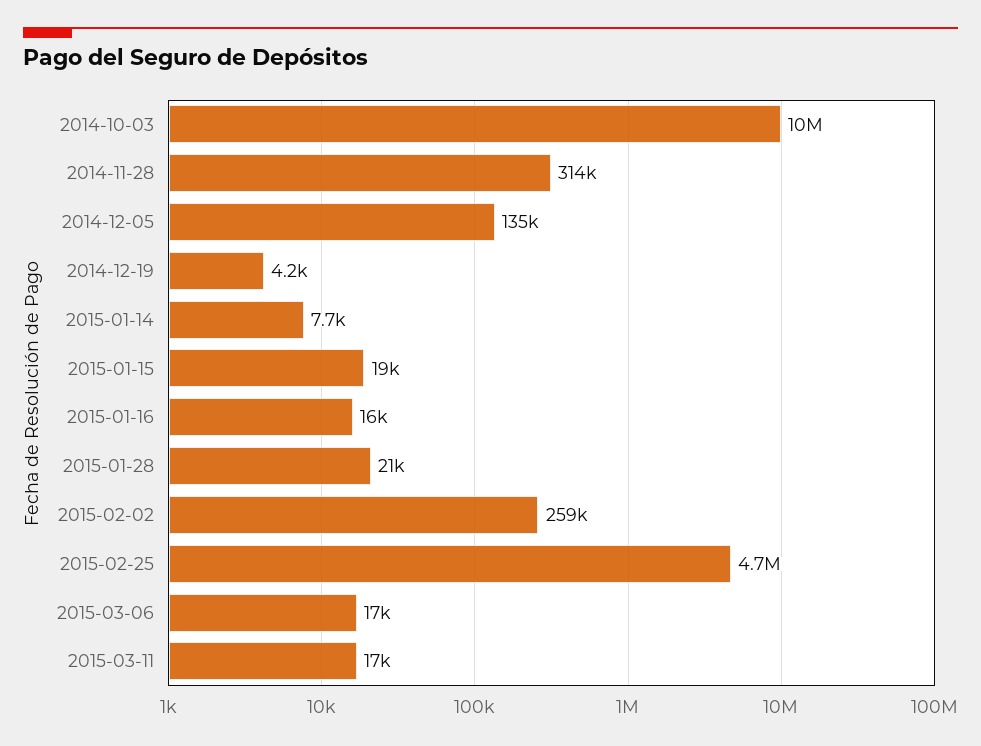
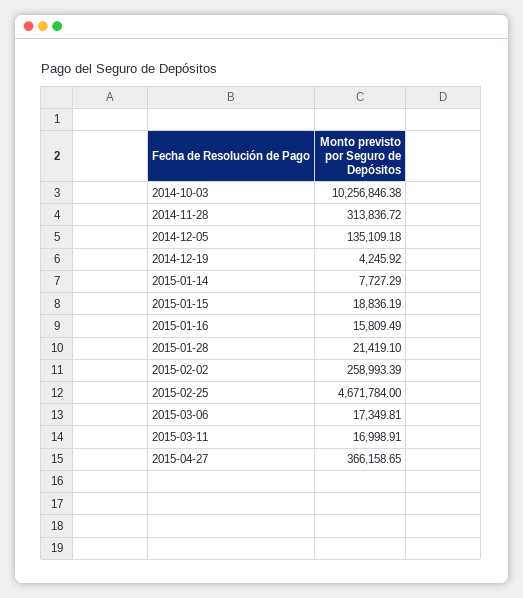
2015-04-27: none -> 366158.65

